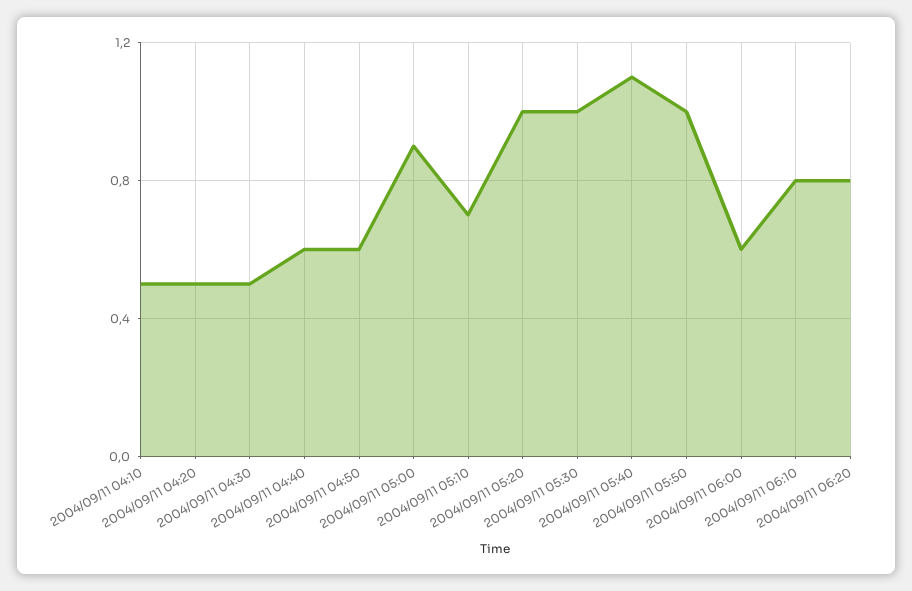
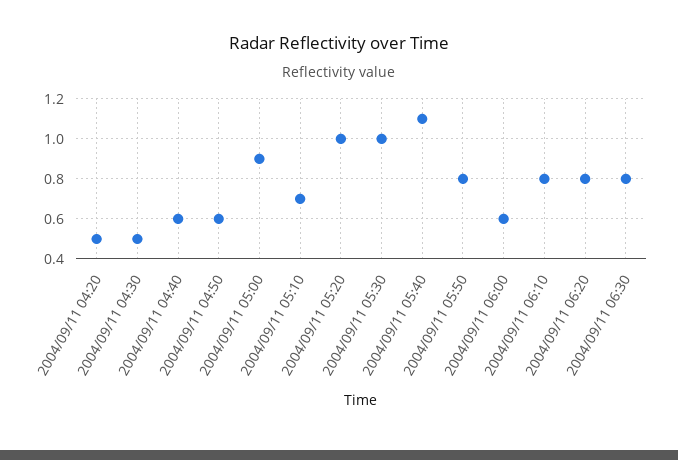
2004/09/11 04:10: 0.5 -> none
2004/09/11 05:50: 1 -> 0.8
2004/09/11 06:30: none -> 0.8

